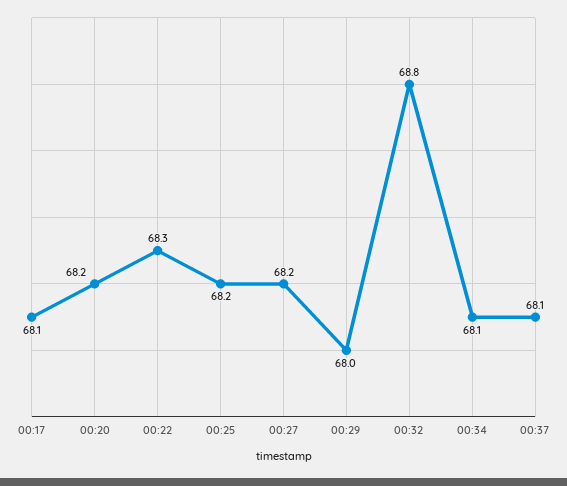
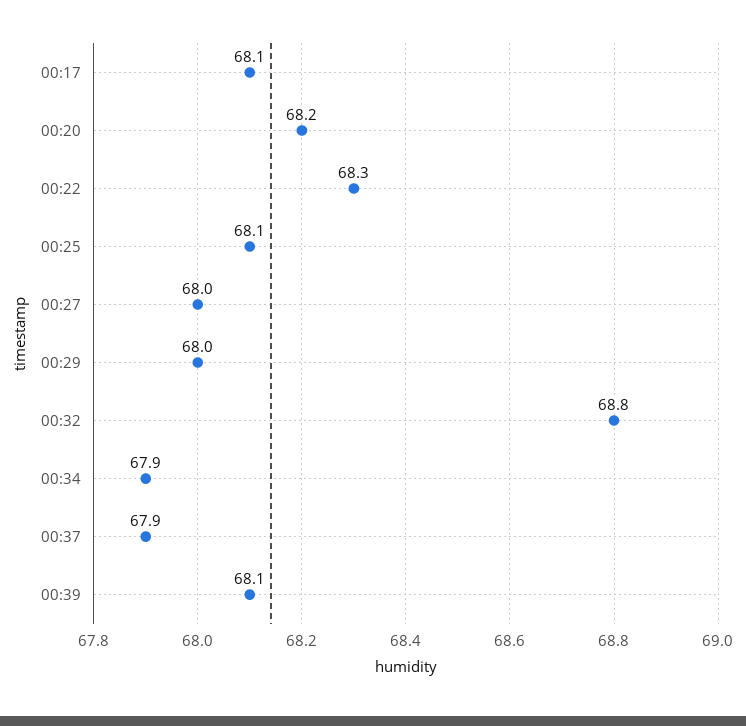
00:25: 68.2 -> 68.1
00:27: 68.2 -> 68
00:34: 68.1 -> 67.9
00:37: 68.1 -> 67.9
00:39: none -> 68.1

